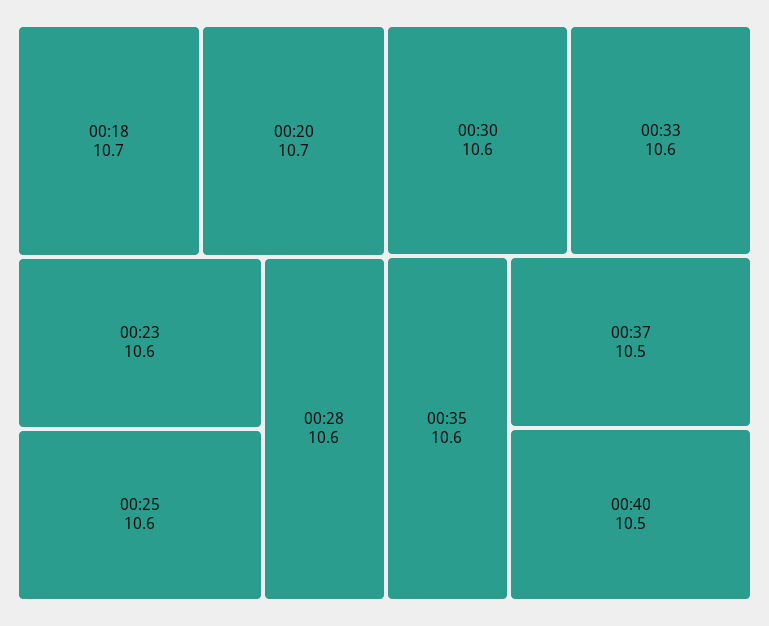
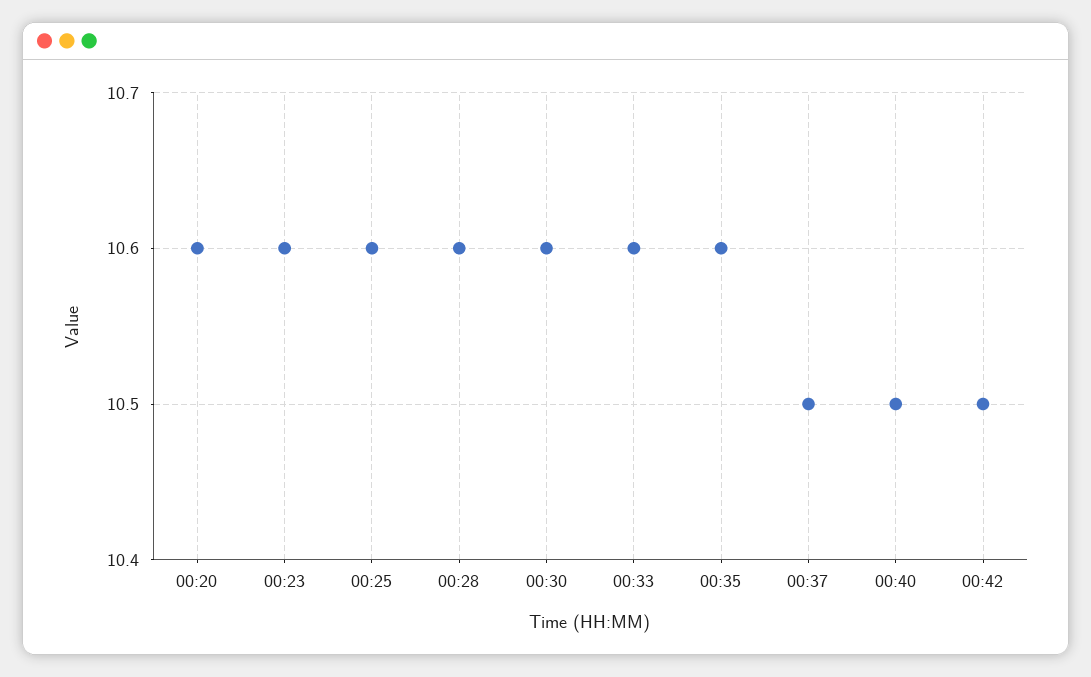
00:18: 10.7 -> none
00:20: 10.7 -> 10.6
00:42: none -> 10.5

